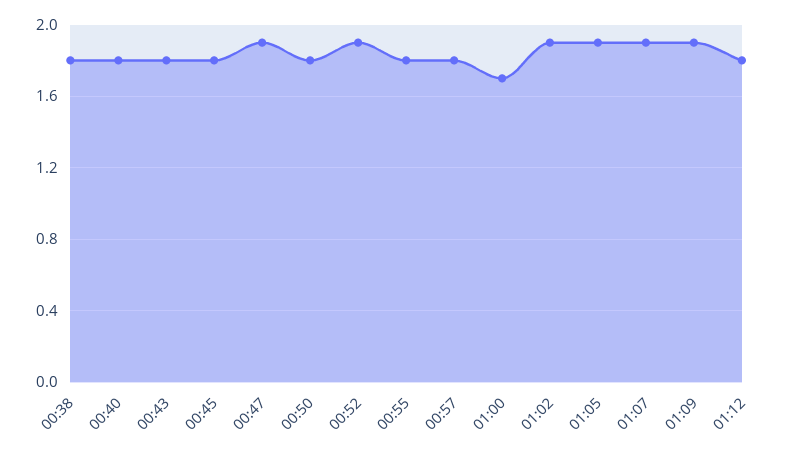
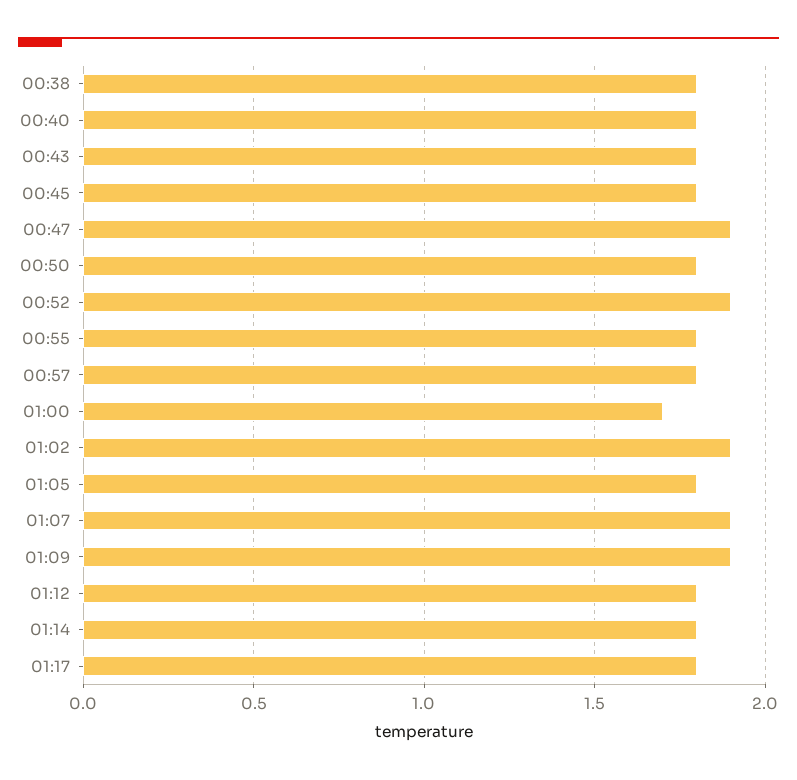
01:05: 1.9 -> 1.8
01:14: none -> 1.8
01:17: none -> 1.8

